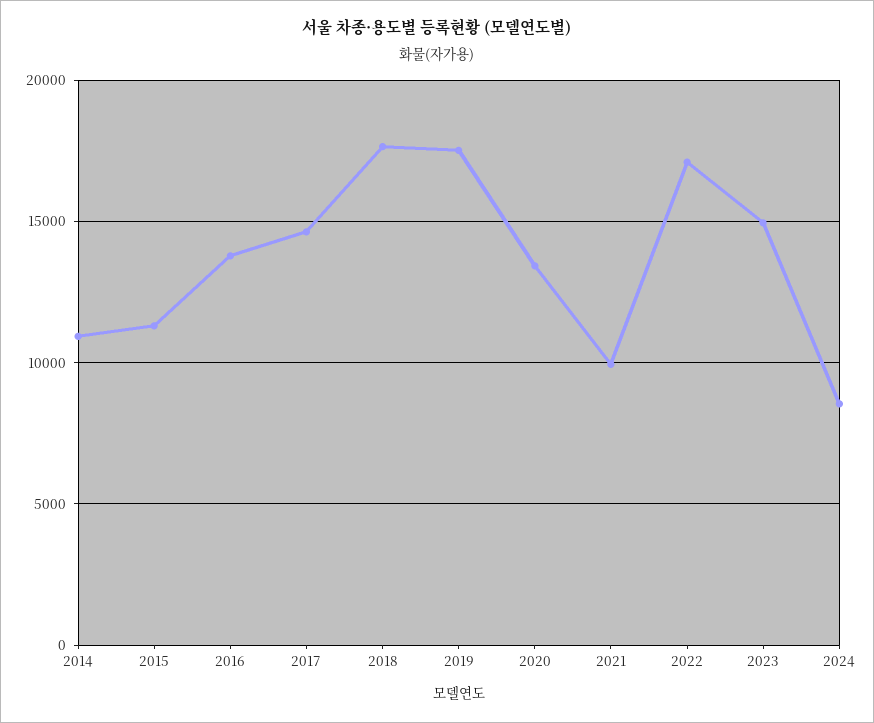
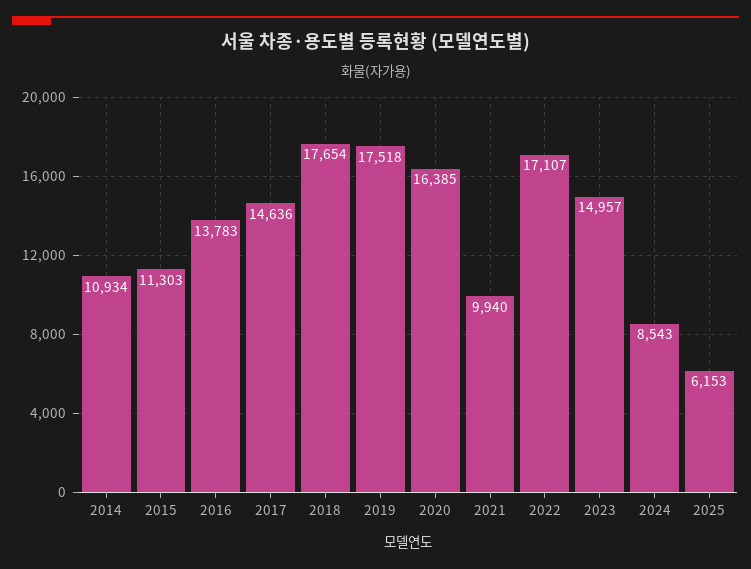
2020: 13500 -> 16385
2025: none -> 6153

